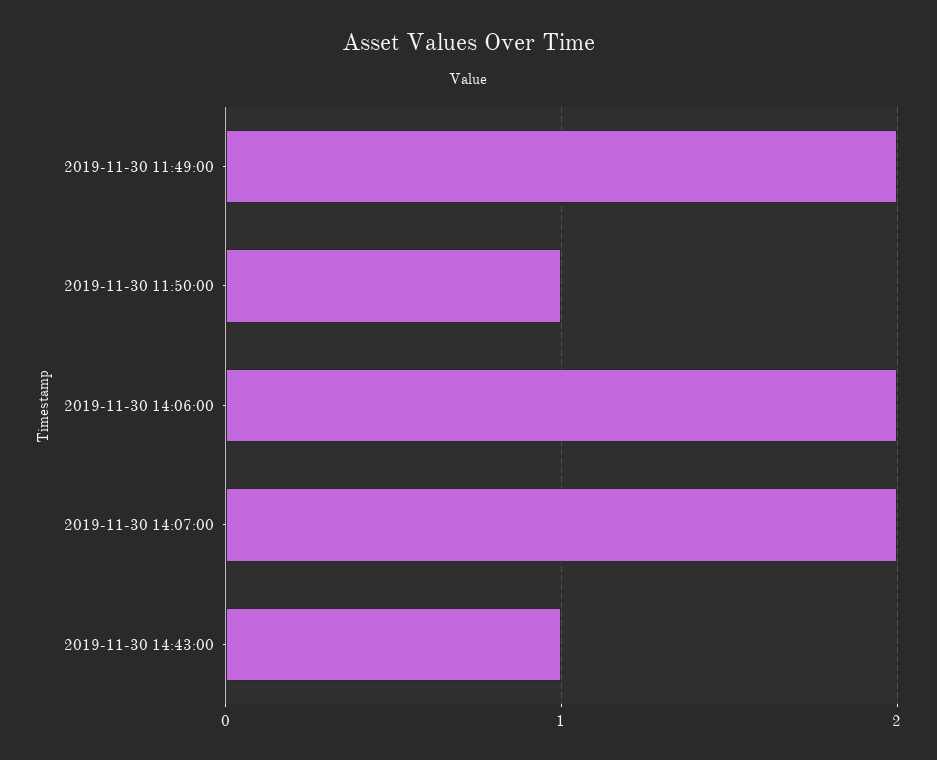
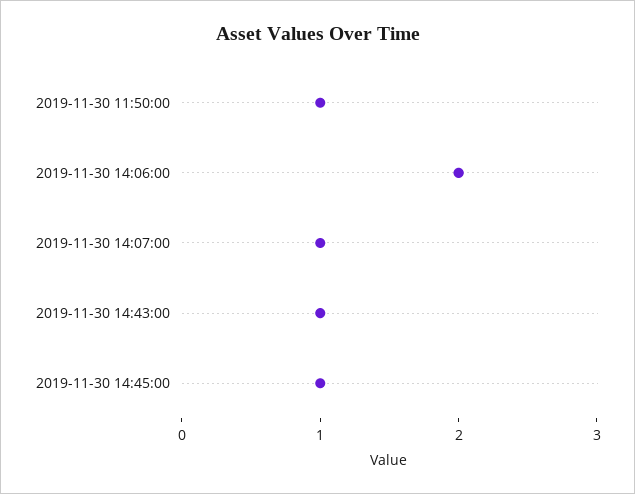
2019-11-30 11:49:00: 2 -> none
2019-11-30 14:07:00: 2 -> 1
2019-11-30 14:45:00: none -> 1

